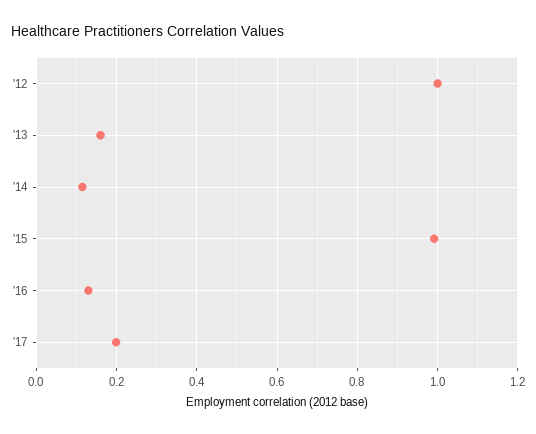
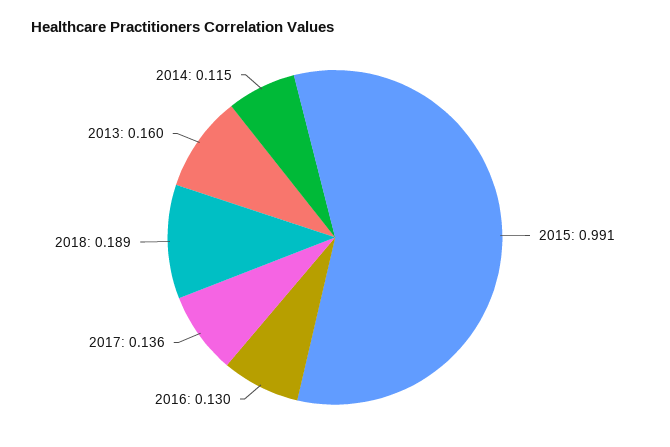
'12: 1 -> none
'17: 0.2 -> 0.136
2018: none -> 0.189

